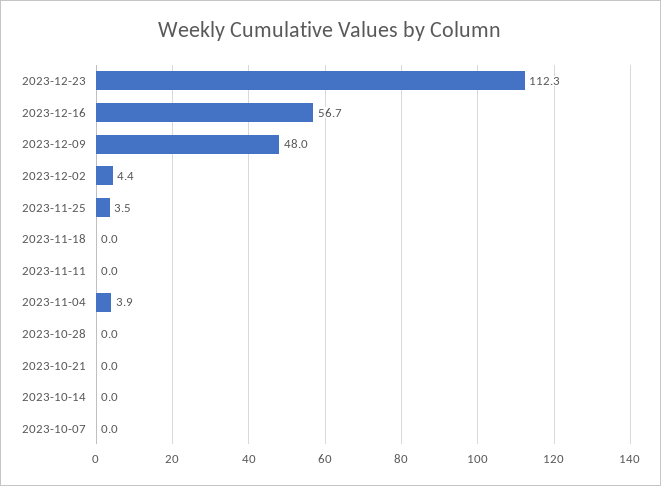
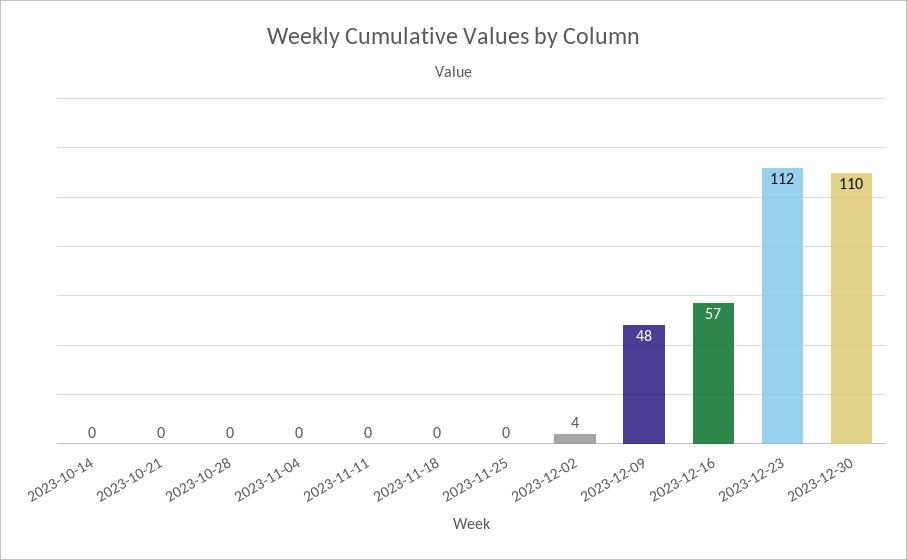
2023-11-25: 3.5 -> 0
2023-11-04: 3.9 -> 0
2023-10-07: 0 -> none
2023-12-30: none -> 110

